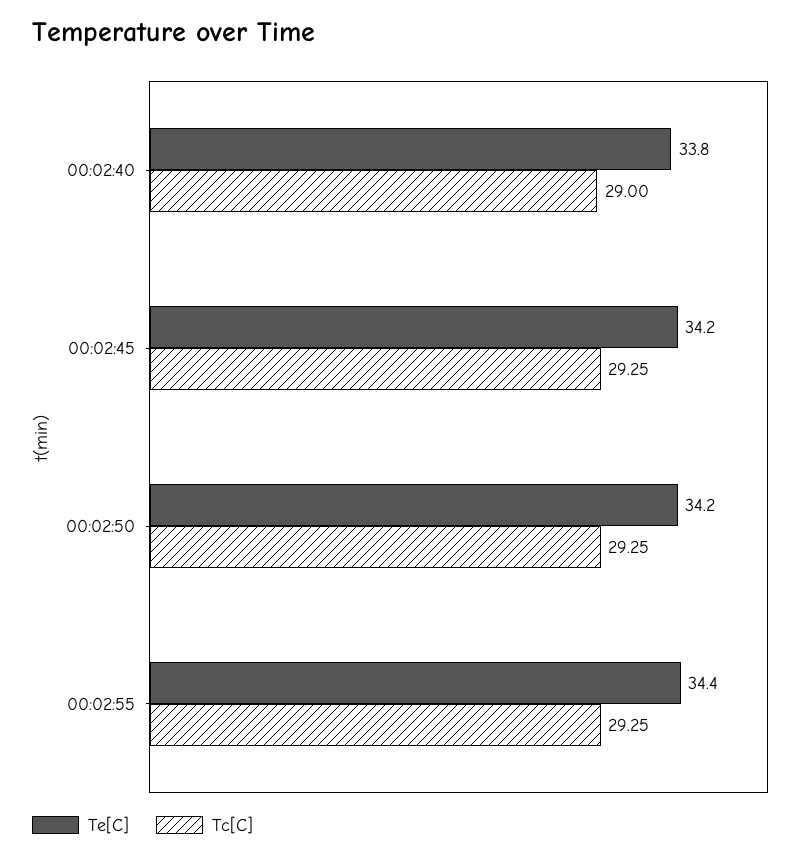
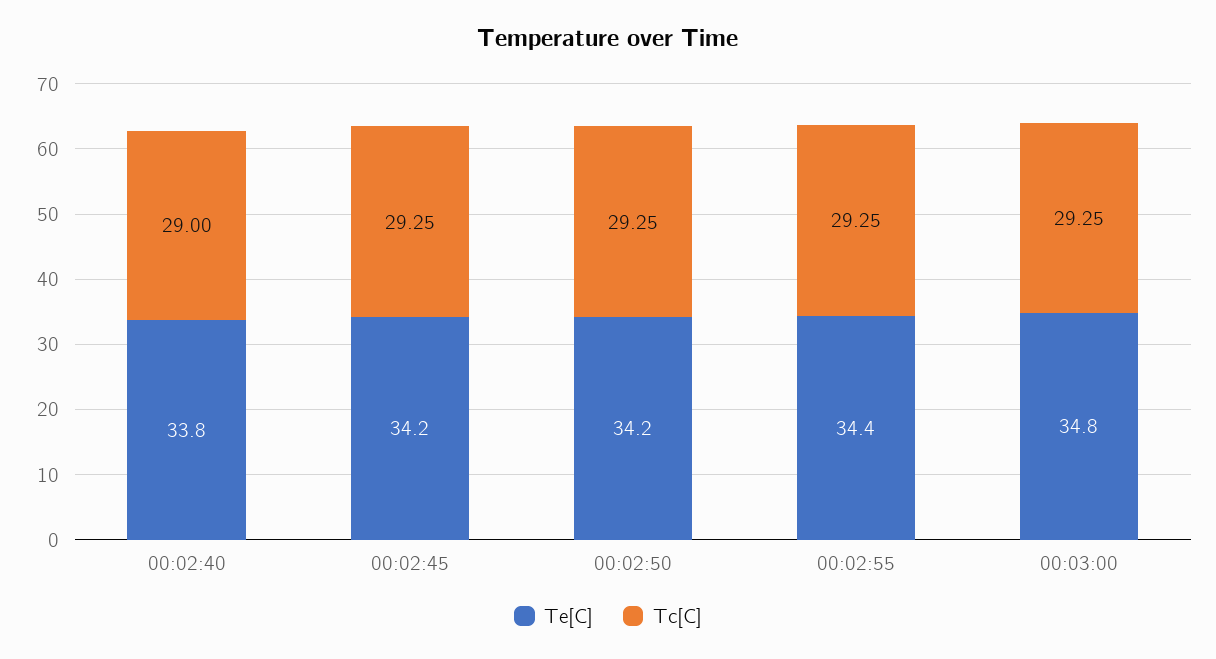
Te[C], 00:03:00: none -> 34.8
Tc[C], 00:03:00: none -> 29.25

